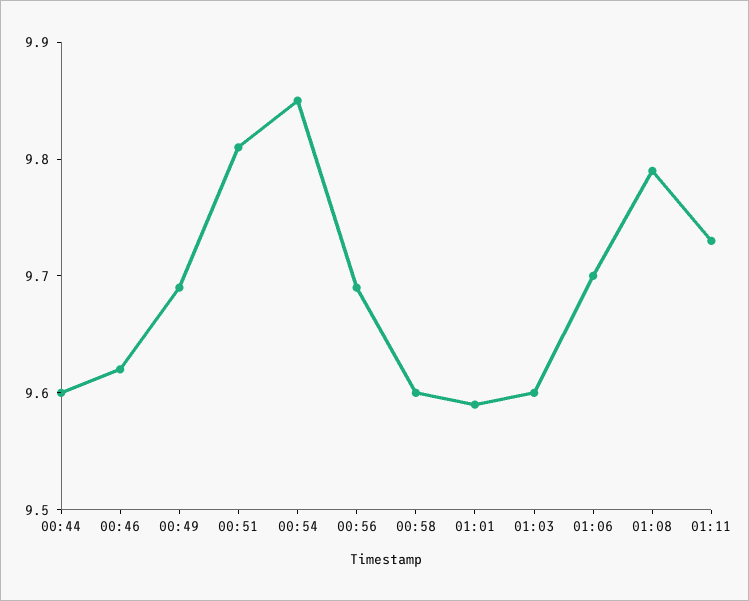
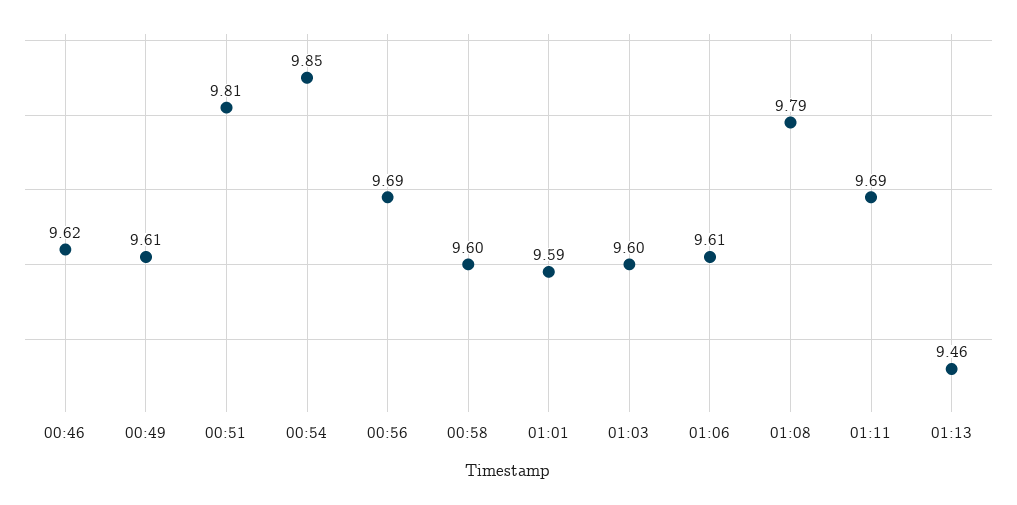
00:44: 9.6 -> none
00:49: 9.69 -> 9.61
01:06: 9.7 -> 9.61
01:11: 9.73 -> 9.69
01:13: none -> 9.46

